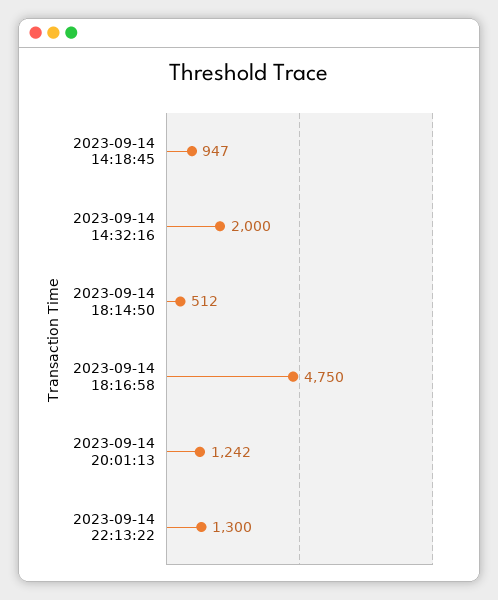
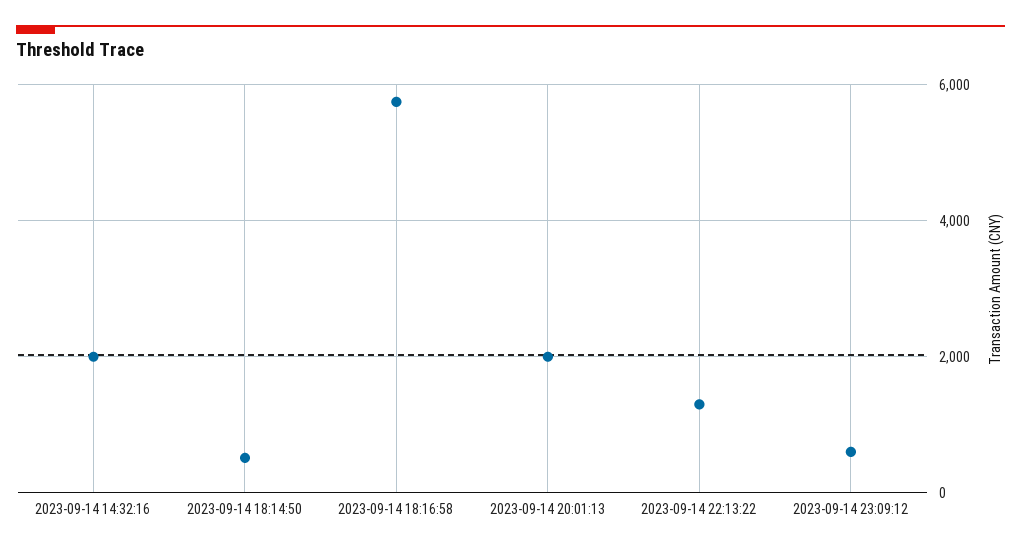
2023-09-14 14:18:45: 947 -> none
2023-09-14 18:16:58: 4750 -> 5800
2023-09-14 20:01:13: 1242 -> 2000
2023-09-14 23:09:12: none -> 600

